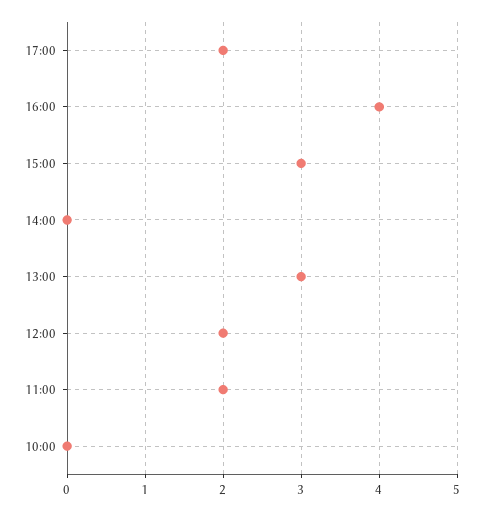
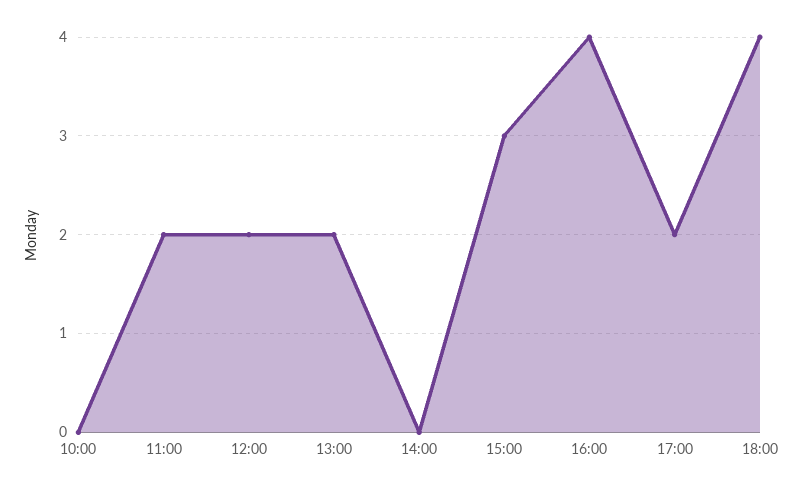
13:00: 3 -> 2
18:00: none -> 4

